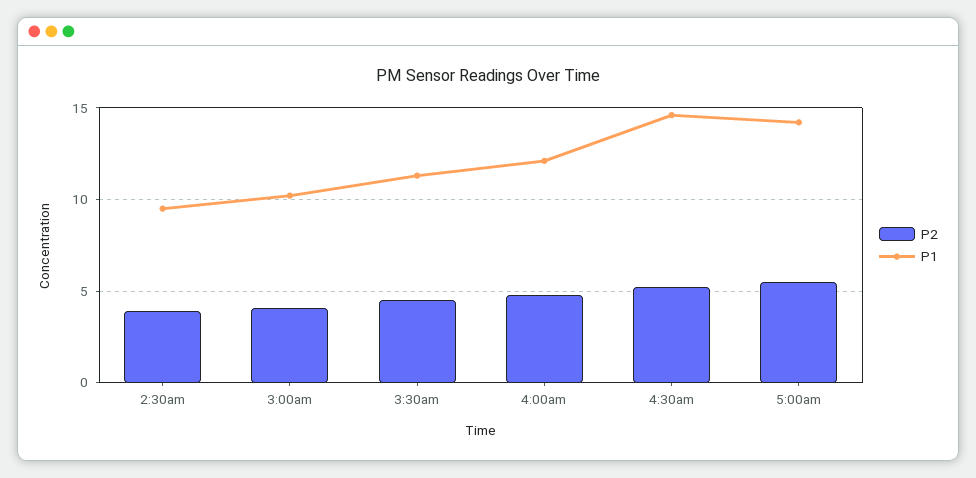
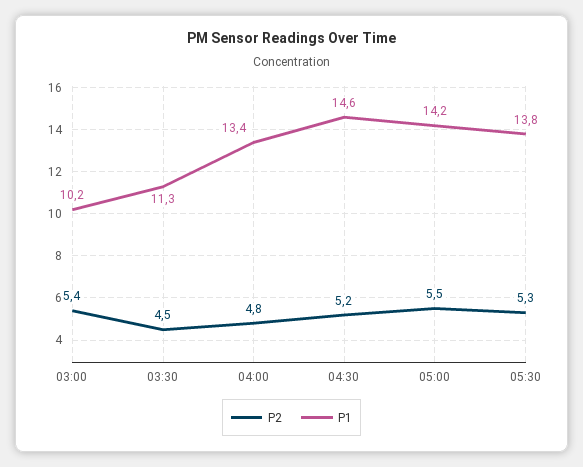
P2, 2:30am: 4 -> none
P1, 2:30am: 9.5 -> none
P2, 3:00am: 4 -> 5.4
P1, 4:00am: 12 -> 13.4
P2, 05:30: none -> 5.3
P1, 05:30: none -> 13.8

